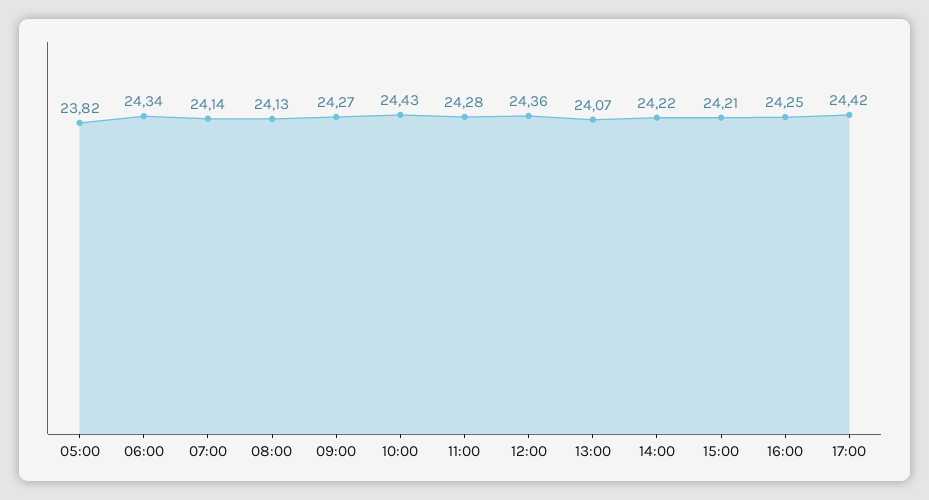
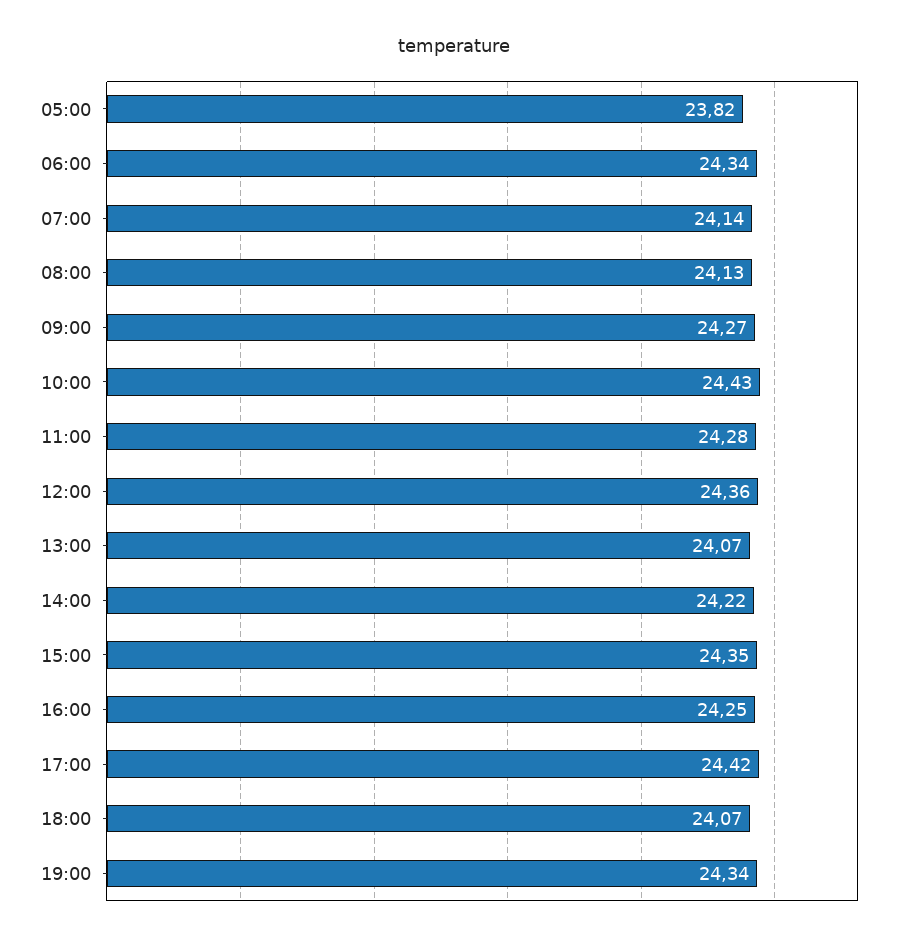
15:00: 24.21 -> 24.35
18:00: none -> 24.07
19:00: none -> 24.34

